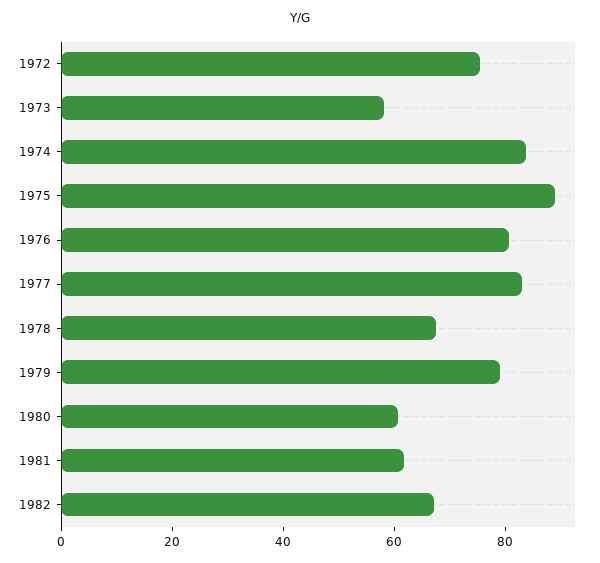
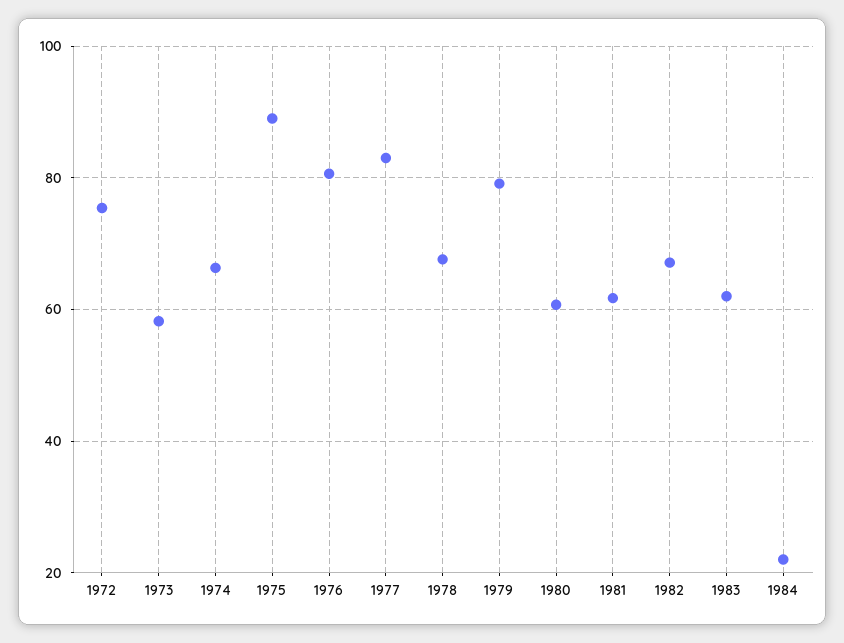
1974: 85 -> 66
1983: none -> 62
1984: none -> 22

